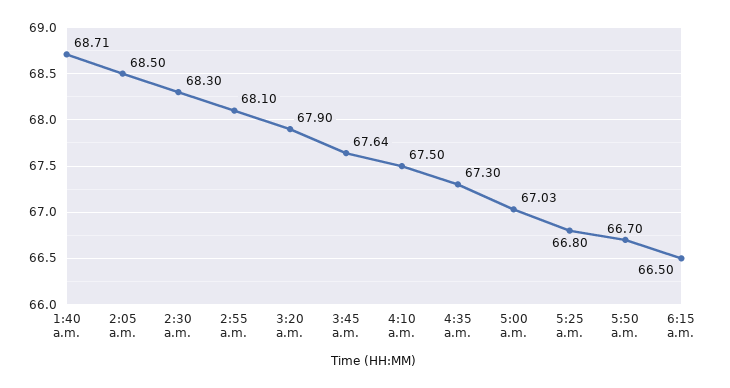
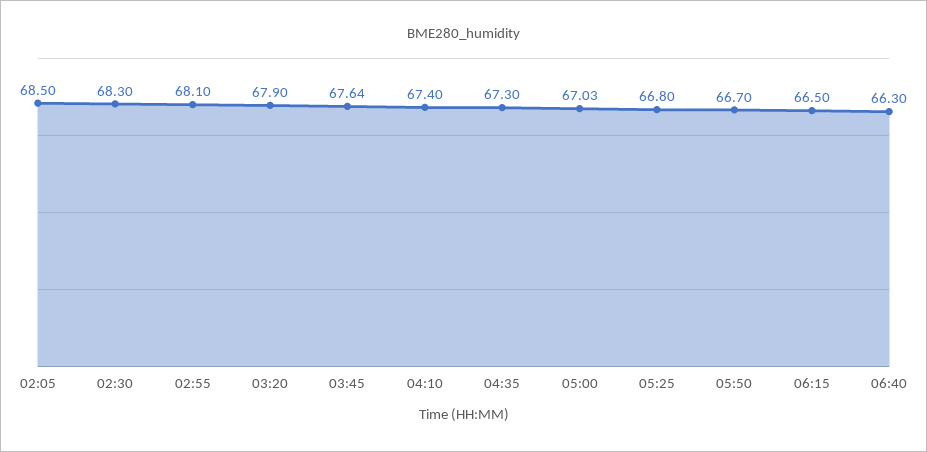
1:40 a.m.: 68.71 -> none
4:10 a.m.: 67.5 -> 67.4
06:40: none -> 66.3

